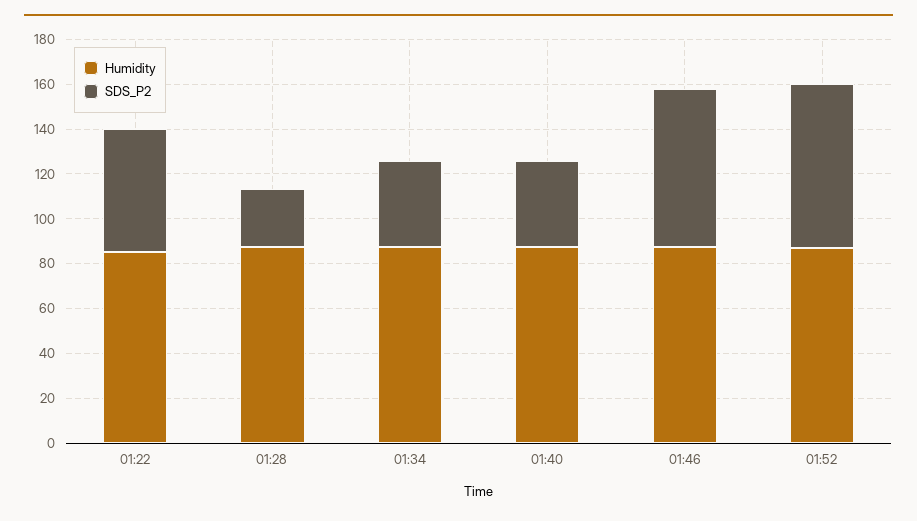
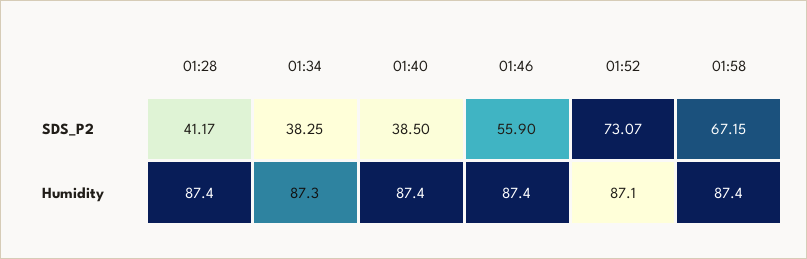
Humidity, 01:22: 85 -> none
SDS_P2, 01:22: 55 -> none
SDS_P2, 01:28: 25 -> 41.17
SDS_P2, 01:46: 70 -> 55.9
SDS_P2, 01:58: none -> 67.15
Humidity, 01:58: none -> 87.4

